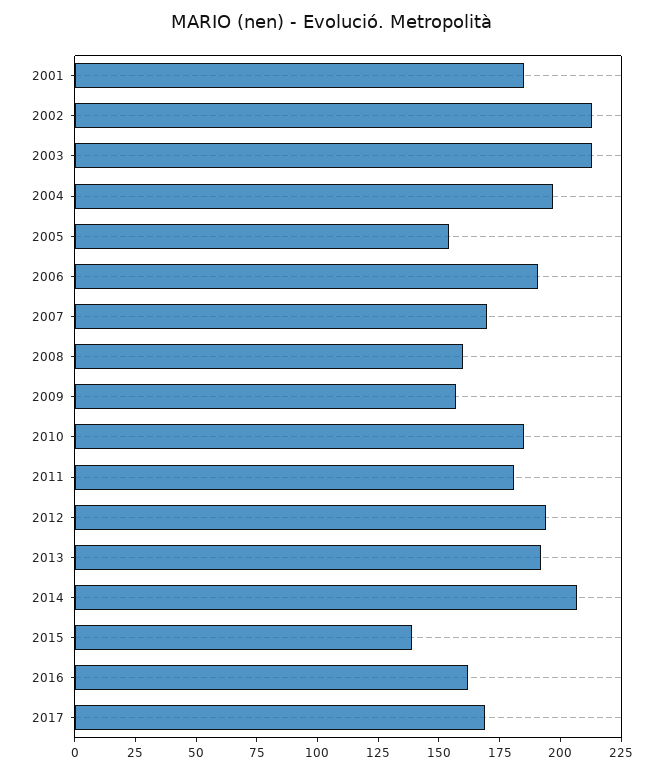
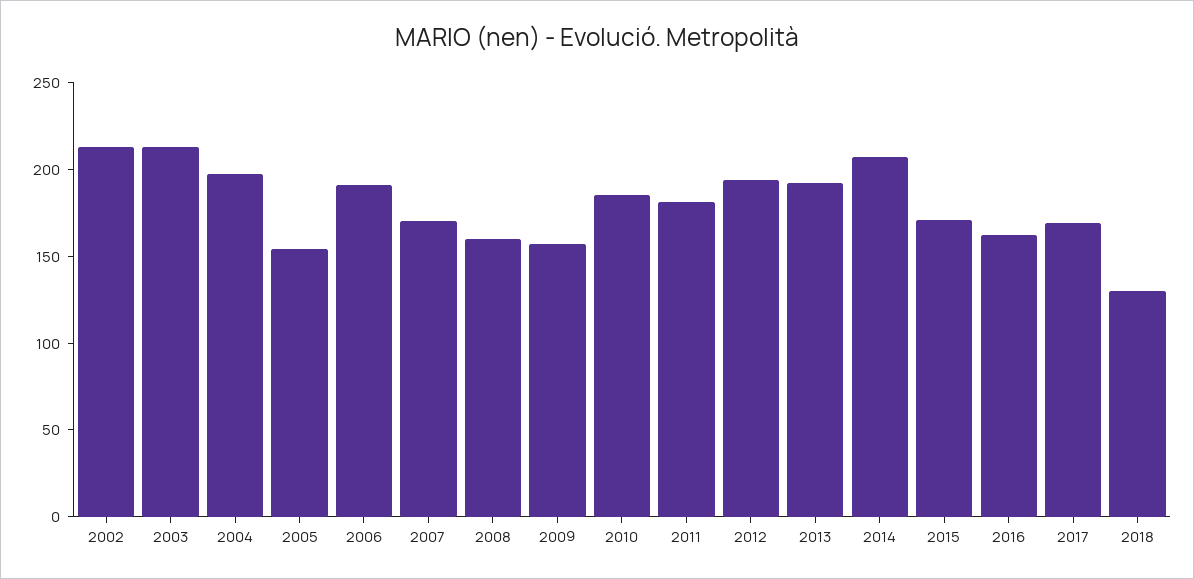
2001: 185 -> none
2015: 140 -> 170
2018: none -> 130

